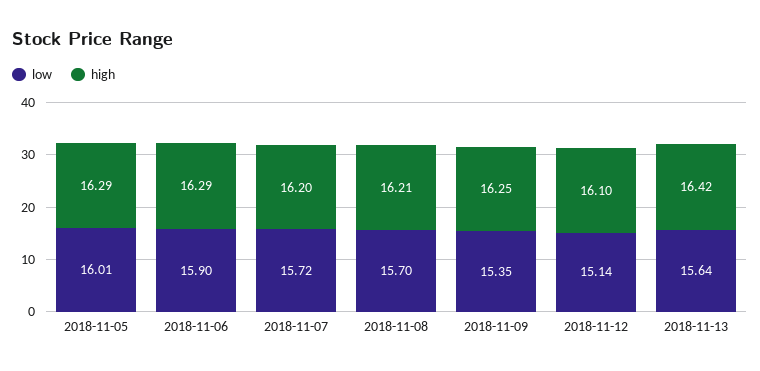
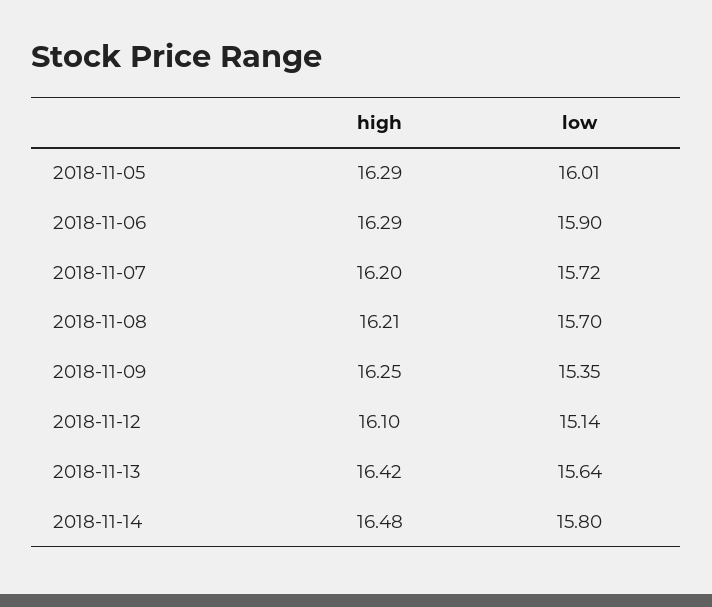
high, 2018-11-14: none -> 16.48
low, 2018-11-14: none -> 15.8

